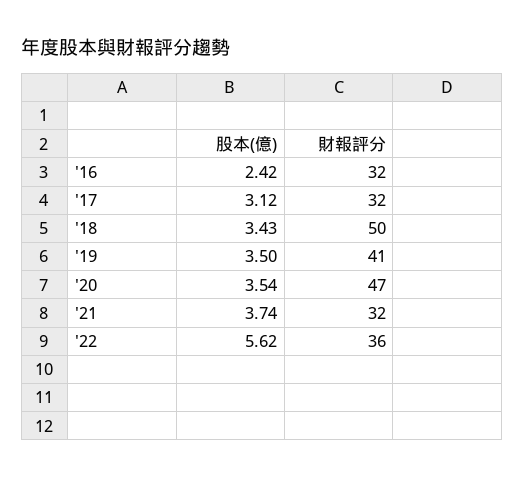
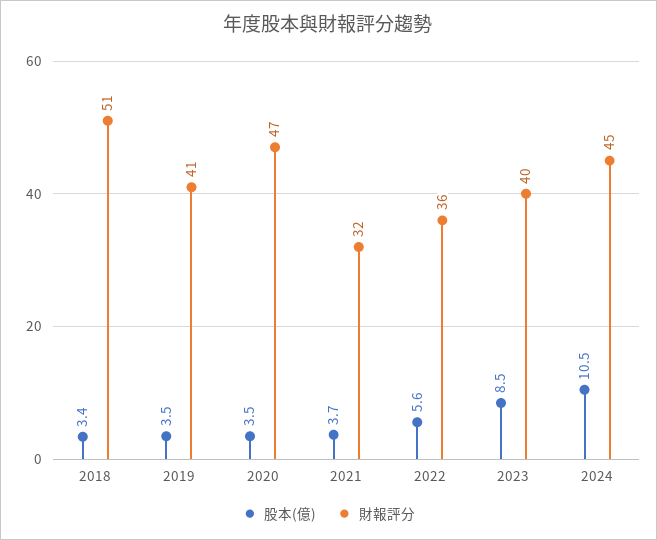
股本(億), '16: 2.42 -> none
財報評分, '16: 32 -> none
股本(億), '17: 3.12 -> none
財報評分, '17: 32 -> none
財報評分, '18: 50 -> 51
股本(億), 2023: none -> 8.5
財報評分, 2023: none -> 40
股本(億), 2024: none -> 10.5
財報評分, 2024: none -> 45

